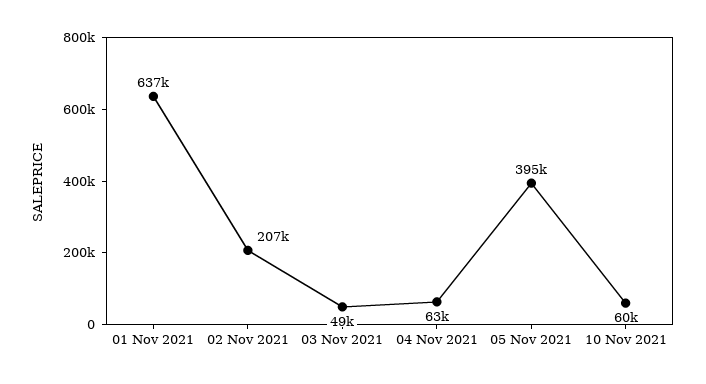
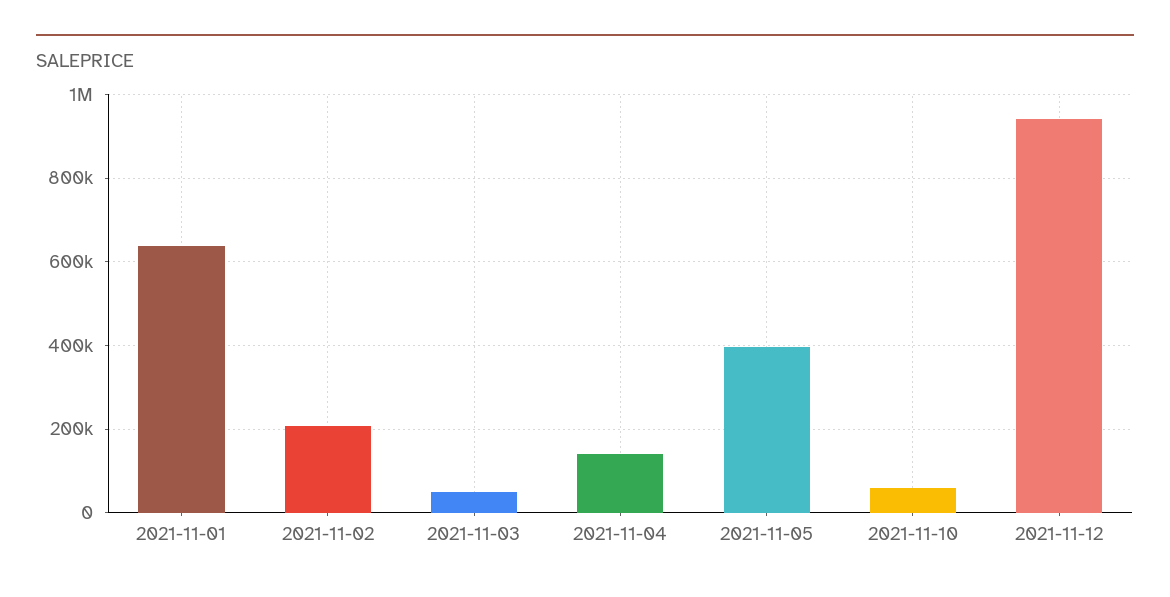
04 Nov 2021: 63000 -> 140000
2021-11-12: none -> 940000

